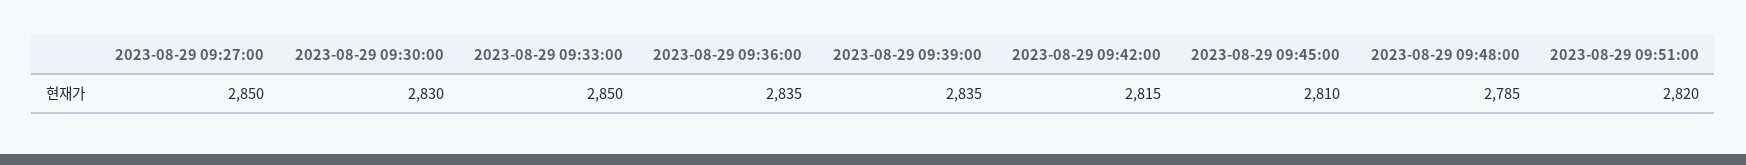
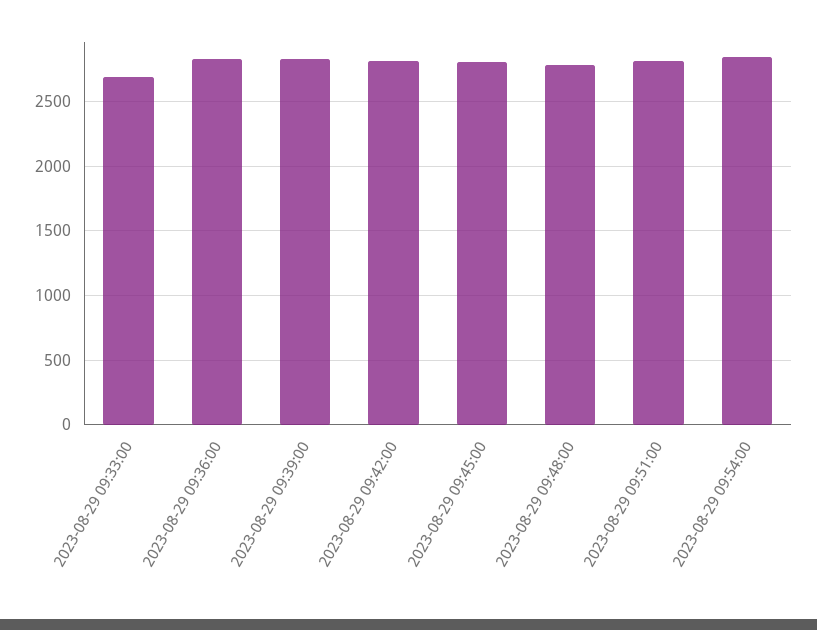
2023-08-29 09:27:00: 2850 -> none
2023-08-29 09:30:00: 2830 -> none
2023-08-29 09:33:00: 2850 -> 2700
2023-08-29 09:54:00: none -> 2850

